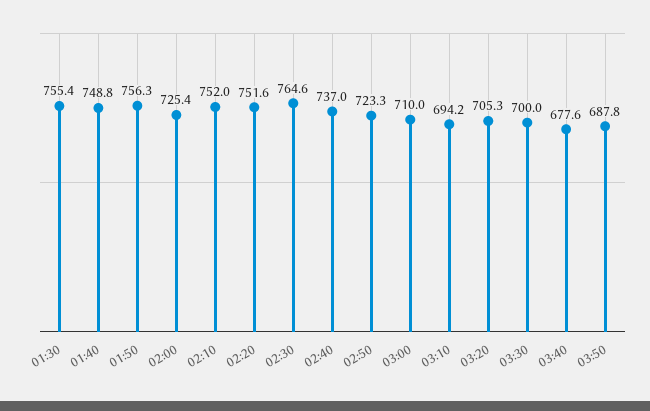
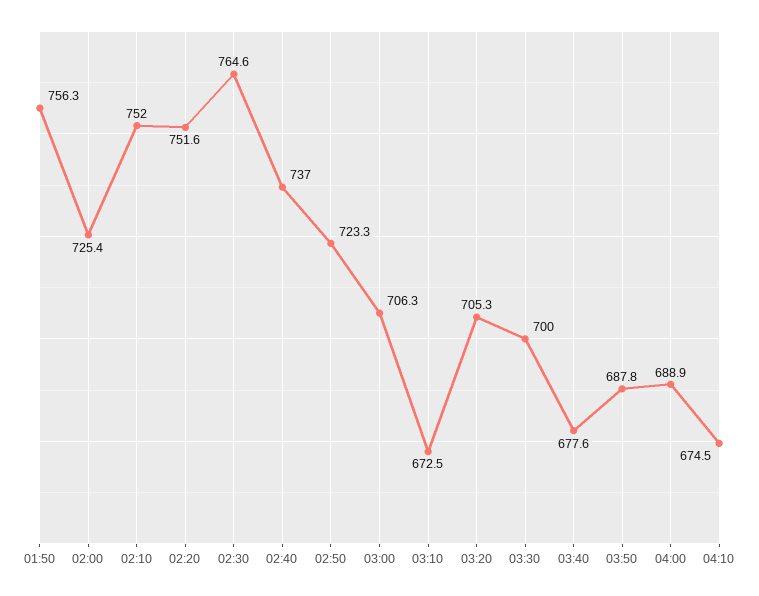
01:30: 755.4 -> none
01:40: 748.8 -> none
03:00: 710 -> 706.3
03:10: 694.2 -> 672.5
04:00: none -> 688.9
04:10: none -> 674.5

